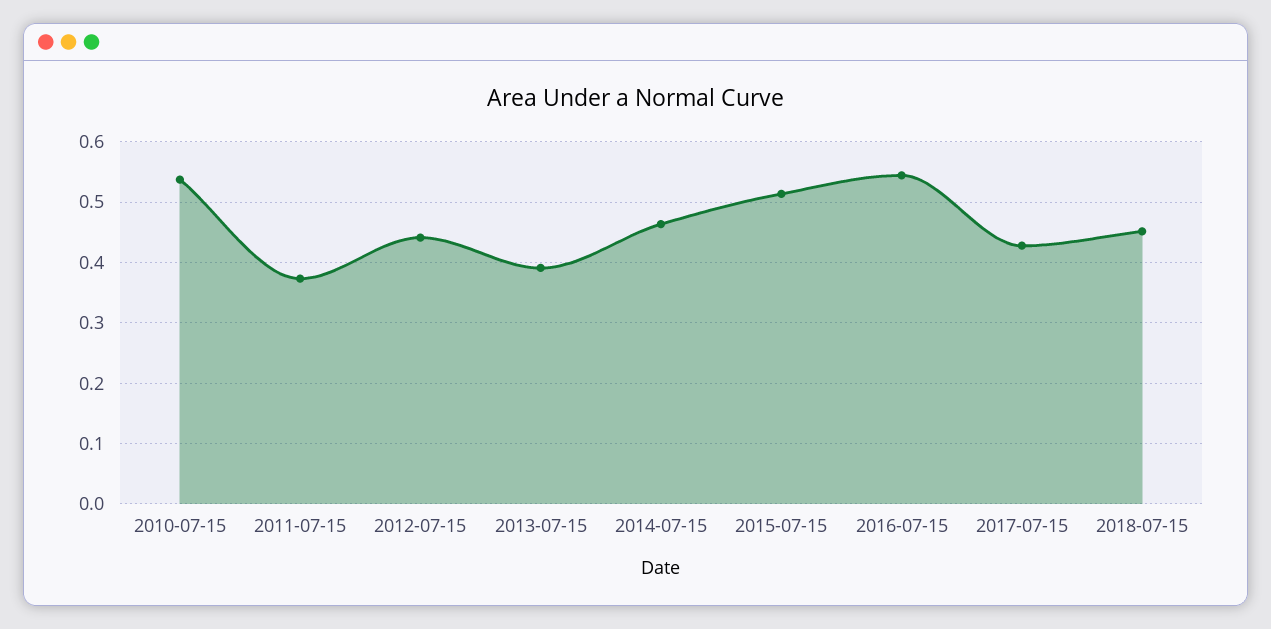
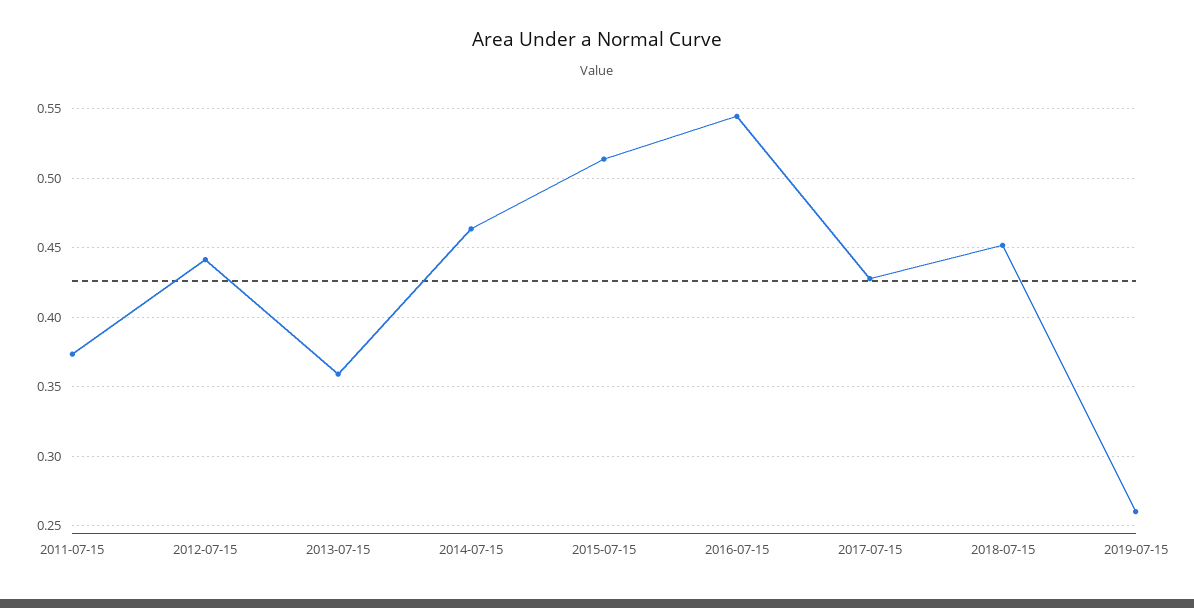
2010-07-15: 0.54 -> none
2013-07-15: 0.39 -> 0.36
2019-07-15: none -> 0.26

